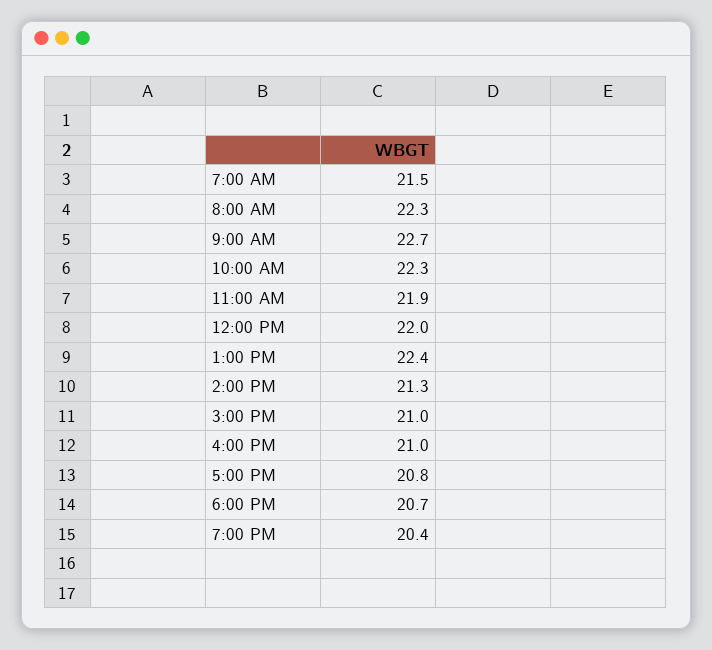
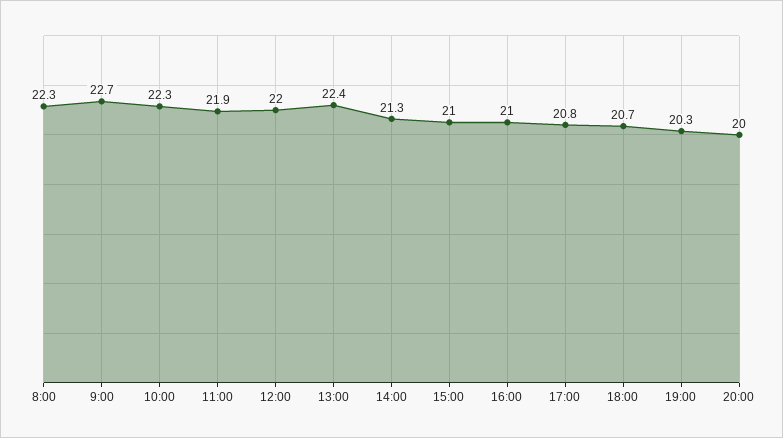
7:00 AM: 21.5 -> none
7:00 PM: 20.4 -> 20.3
20:00: none -> 20

